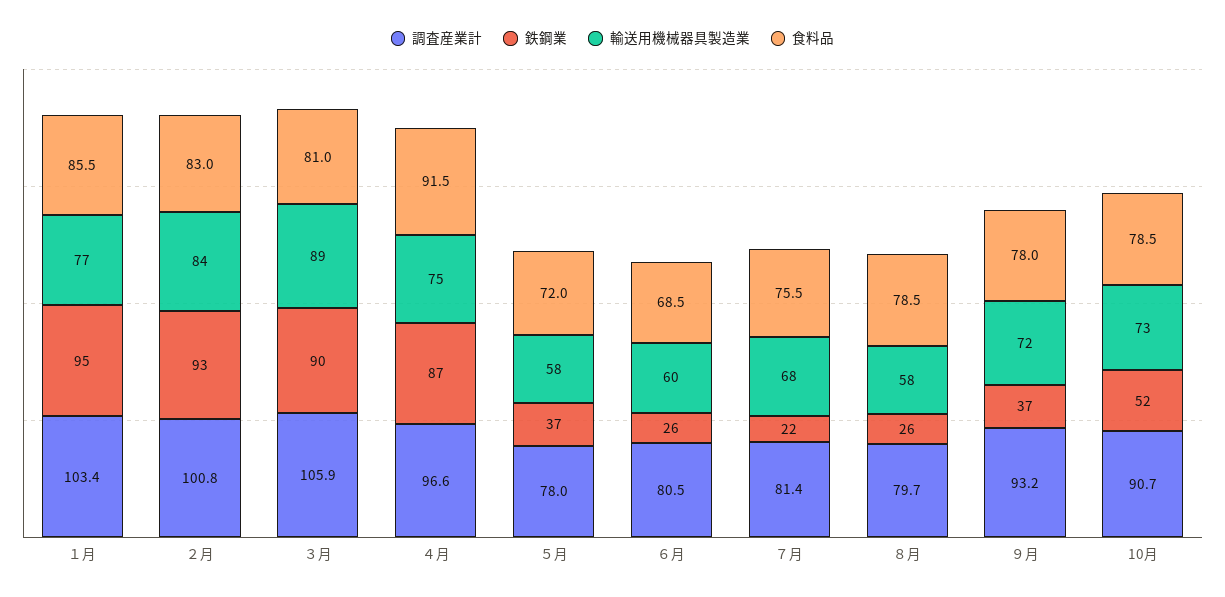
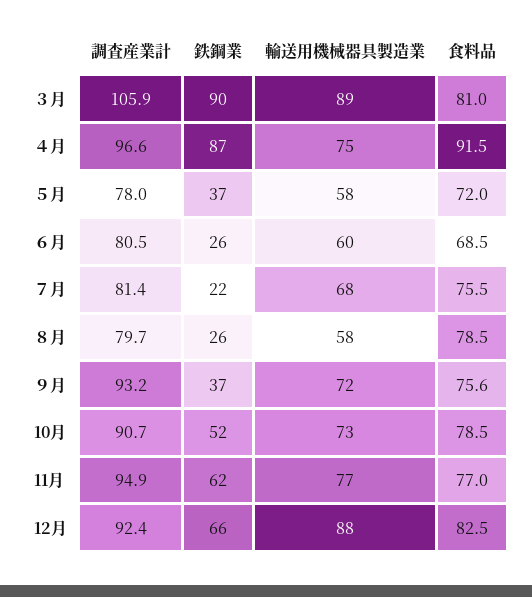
調査産業計, １月: 103.4 -> none
鉄鋼業, １月: 95 -> none
輸送用機械器具製造業, １月: 77 -> none
食料品, １月: 85.5 -> none
調査産業計, ２月: 100.8 -> none
鉄鋼業, ２月: 93 -> none
輸送用機械器具製造業, ２月: 84 -> none
食料品, ２月: 83 -> none
食料品, ９月: 78 -> 75.6
調査産業計, 11月: none -> 94.9
鉄鋼業, 11月: none -> 62
輸送用機械器具製造業, 11月: none -> 77
食料品, 11月: none -> 77
調査産業計, 12月: none -> 92.4
鉄鋼業, 12月: none -> 66
輸送用機械器具製造業, 12月: none -> 88
食料品, 12月: none -> 82.5

